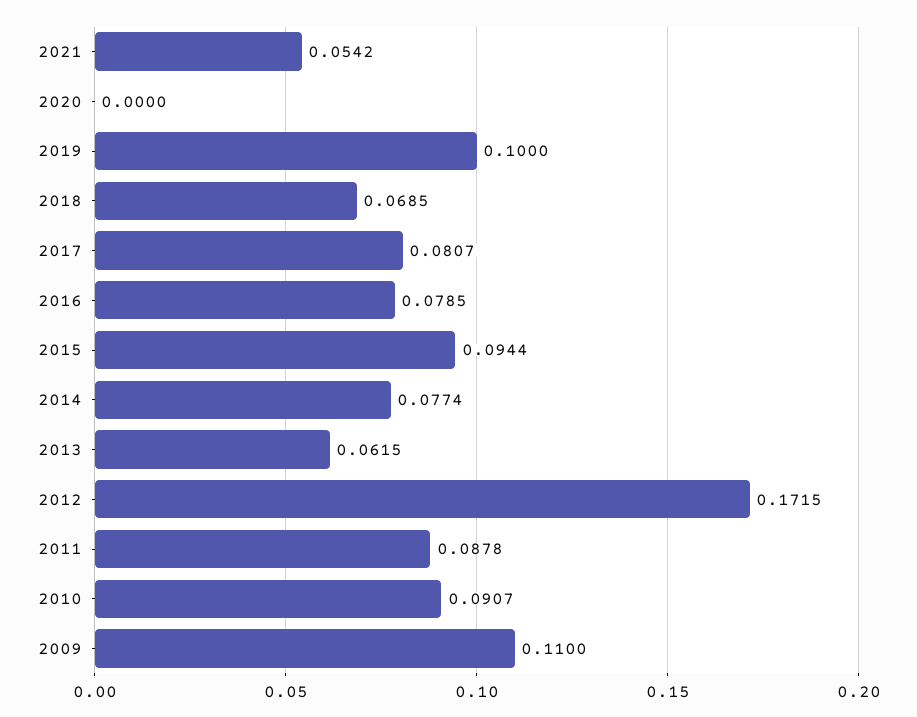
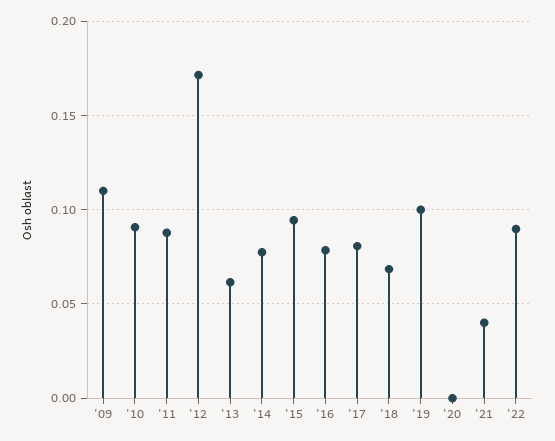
2021: 0.0542 -> 0.04
'22: none -> 0.09

